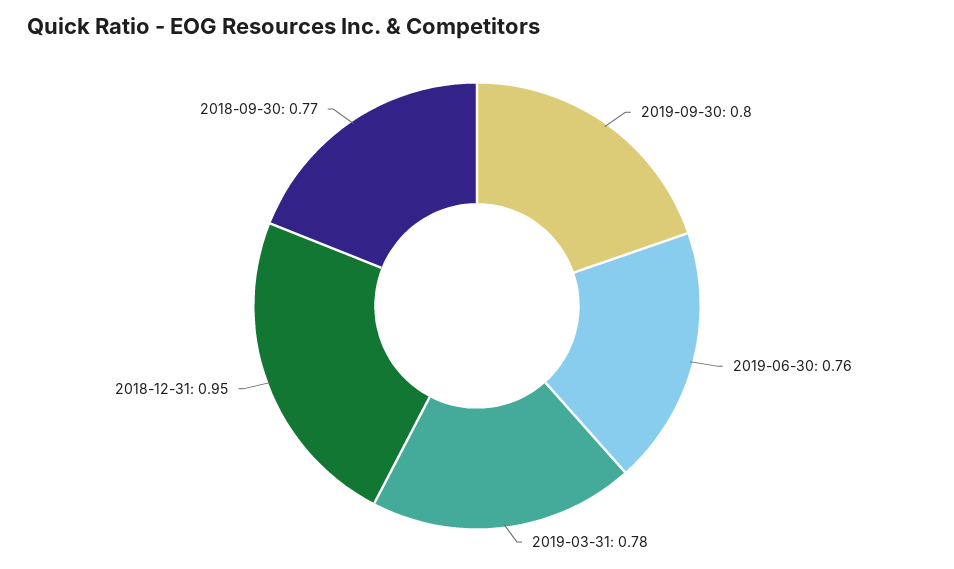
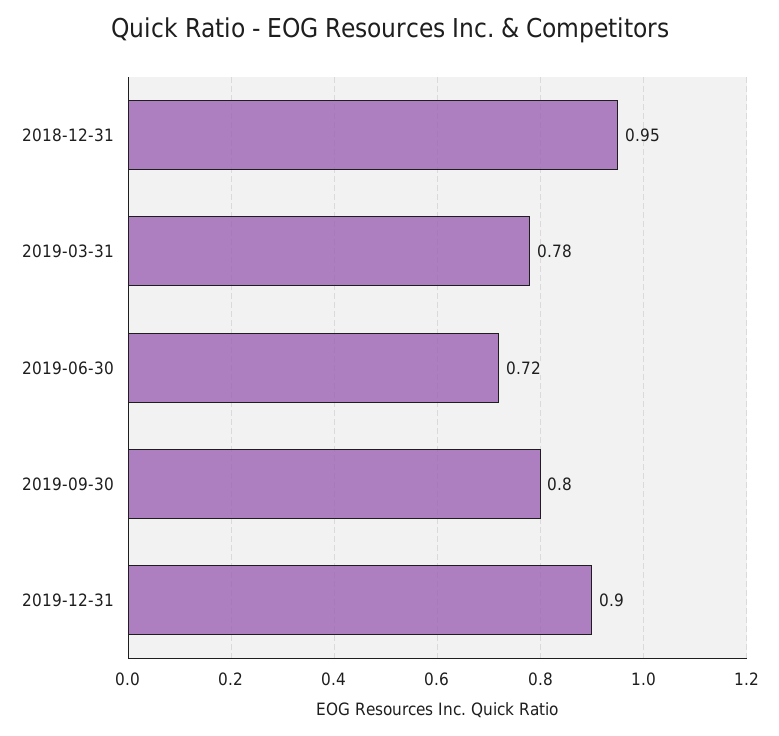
2019-06-30: 0.76 -> 0.72
2018-09-30: 0.77 -> none
2019-12-31: none -> 0.9

